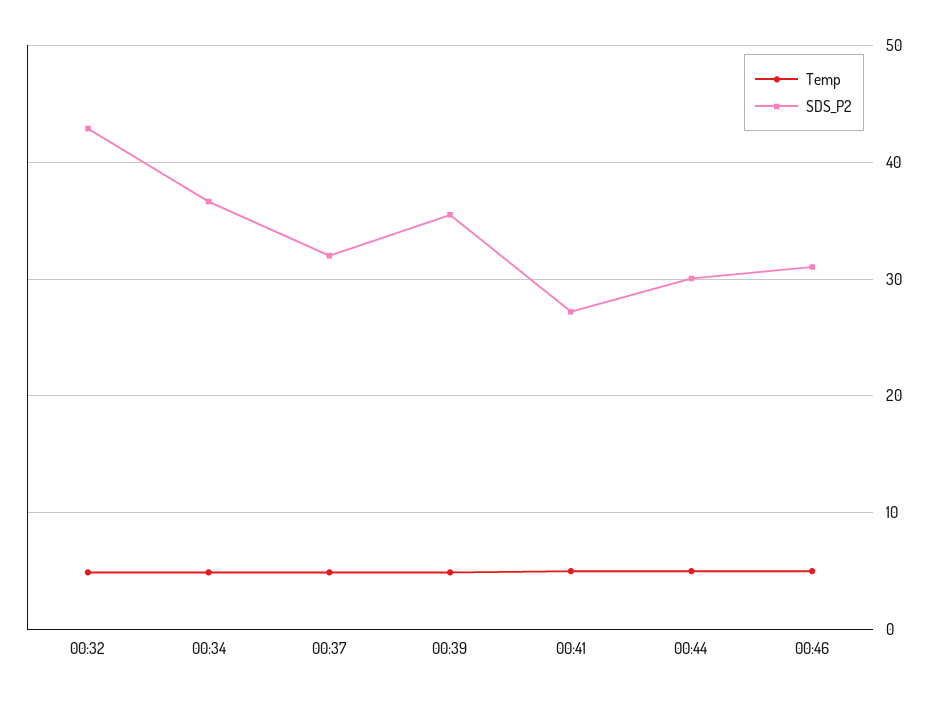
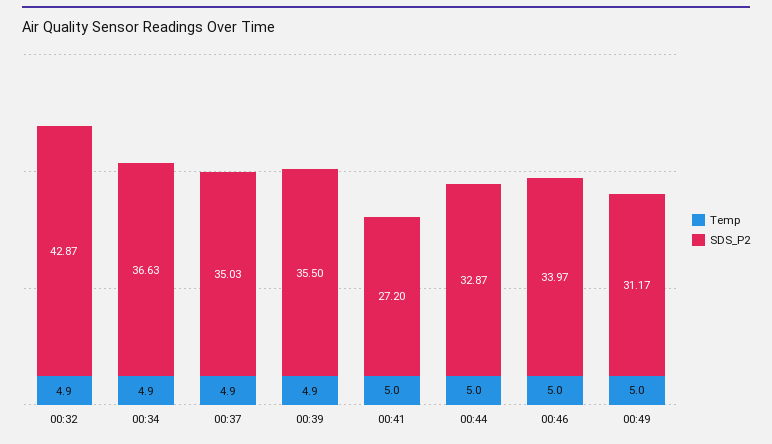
SDS_P2, 00:37: 32 -> 35.03
SDS_P2, 00:44: 30 -> 32.87
SDS_P2, 00:46: 31 -> 33.97
Temp, 00:49: none -> 5
SDS_P2, 00:49: none -> 31.17

